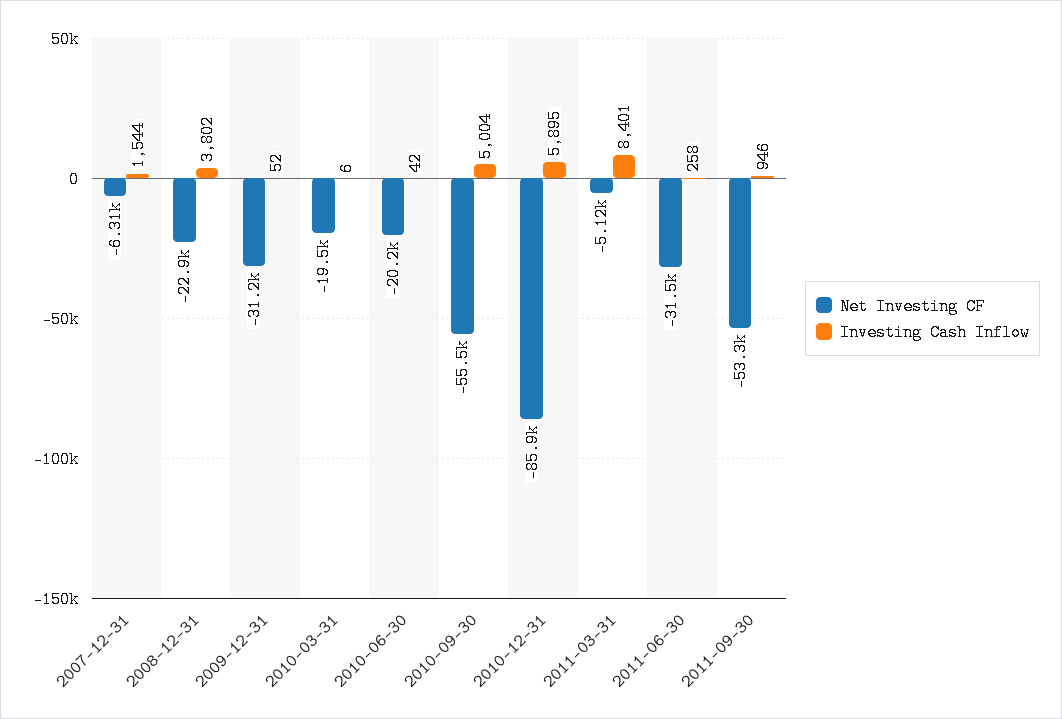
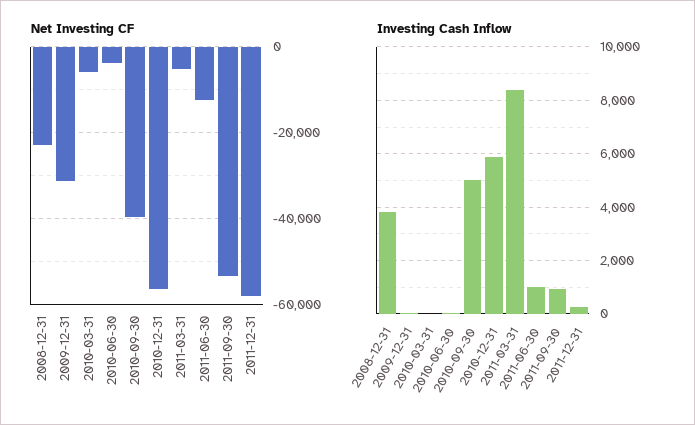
Net Investing CF, 2007-12-31: -6310 -> none
Investing Cash Inflow, 2007-12-31: 1544 -> none
Net Investing CF, 2010-03-31: -19500 -> -6000
Net Investing CF, 2010-06-30: -20200 -> -4000
Net Investing CF, 2010-09-30: -55500 -> -40000
Net Investing CF, 2010-12-31: -85900 -> -56000
Net Investing CF, 2011-06-30: -31500 -> -12000
Investing Cash Inflow, 2011-06-30: 258 -> 1000
Net Investing CF, 2011-12-31: none -> -58000
Investing Cash Inflow, 2011-12-31: none -> 250

